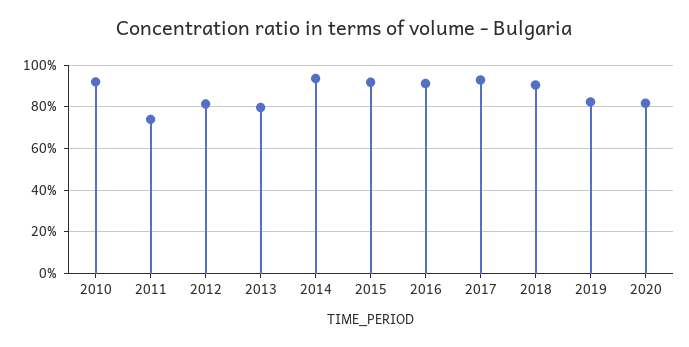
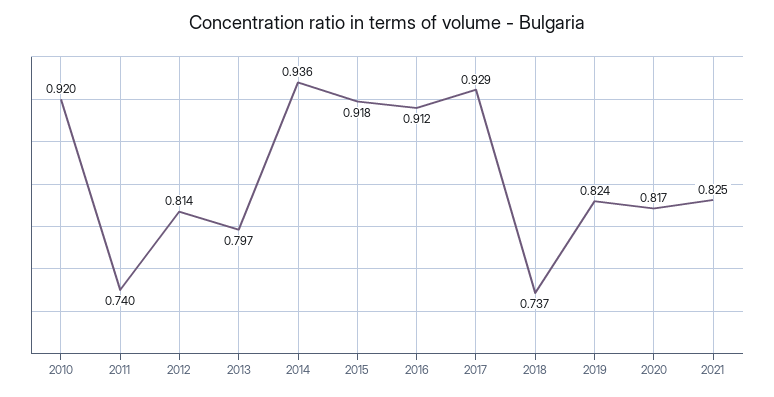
2018: 0.9 -> 0.737
2021: none -> 0.825

